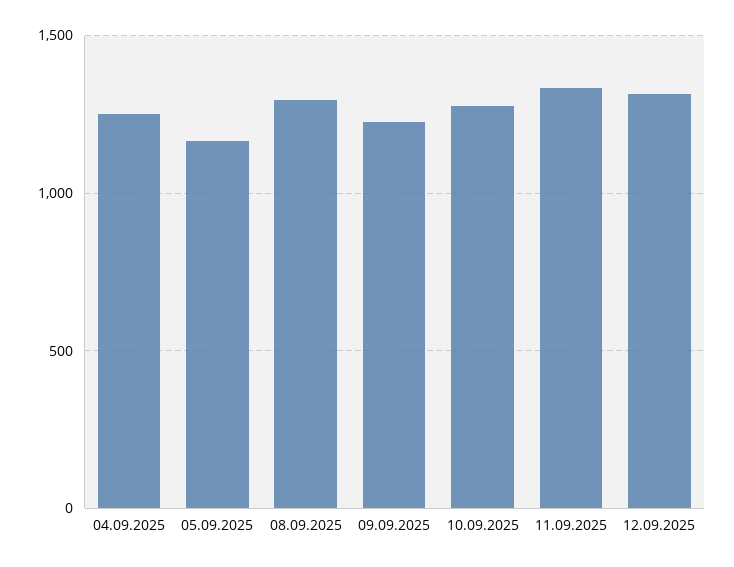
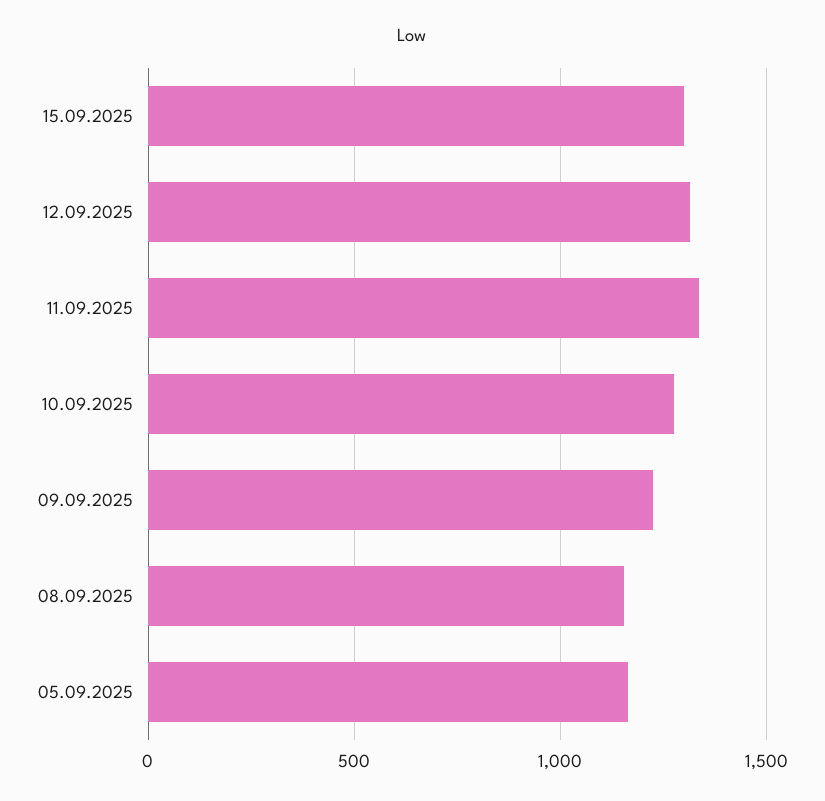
04.09.2025: 1250 -> none
08.09.2025: 1300 -> 1150
15.09.2025: none -> 1300

